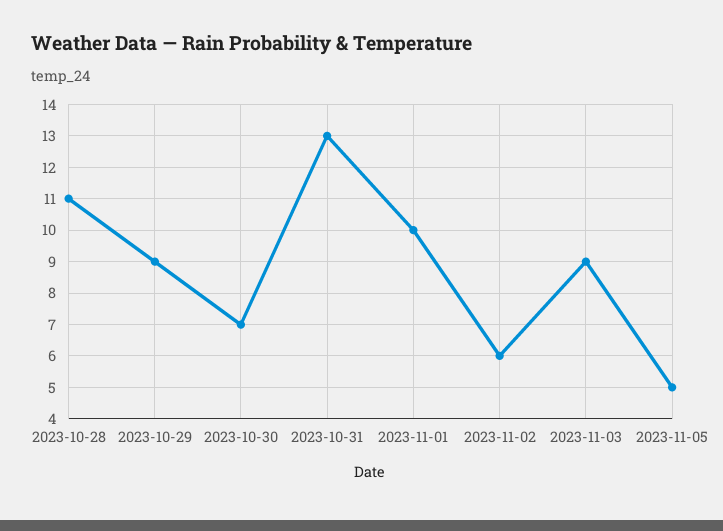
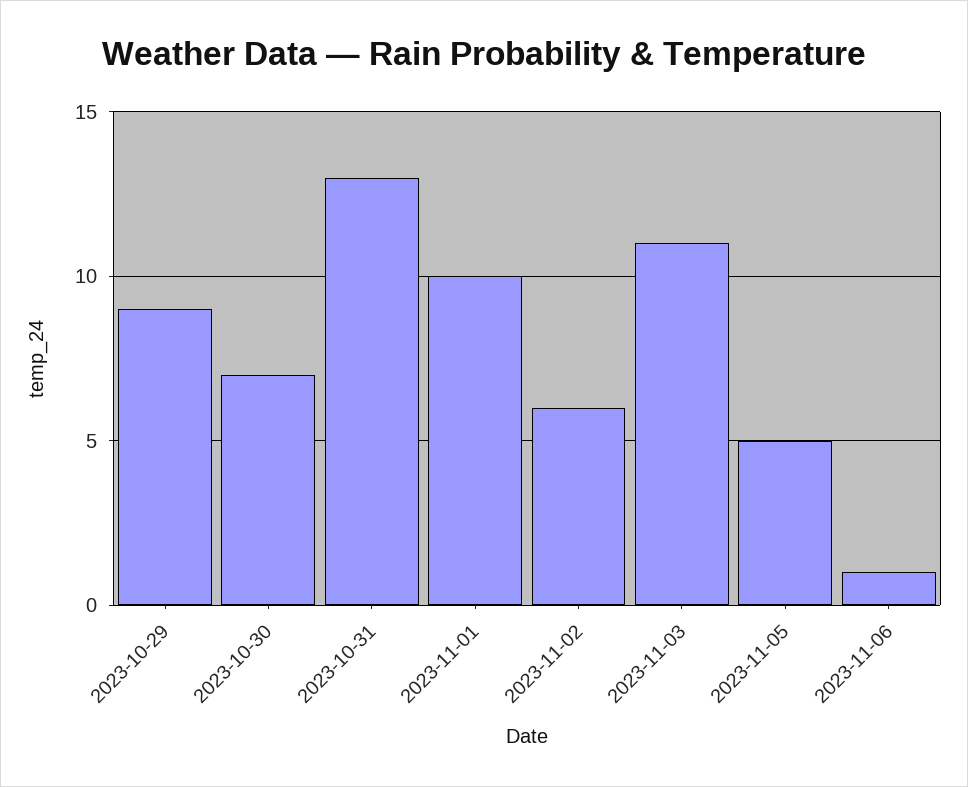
2023-10-28: 11 -> none
2023-11-03: 9 -> 11
2023-11-06: none -> 1

